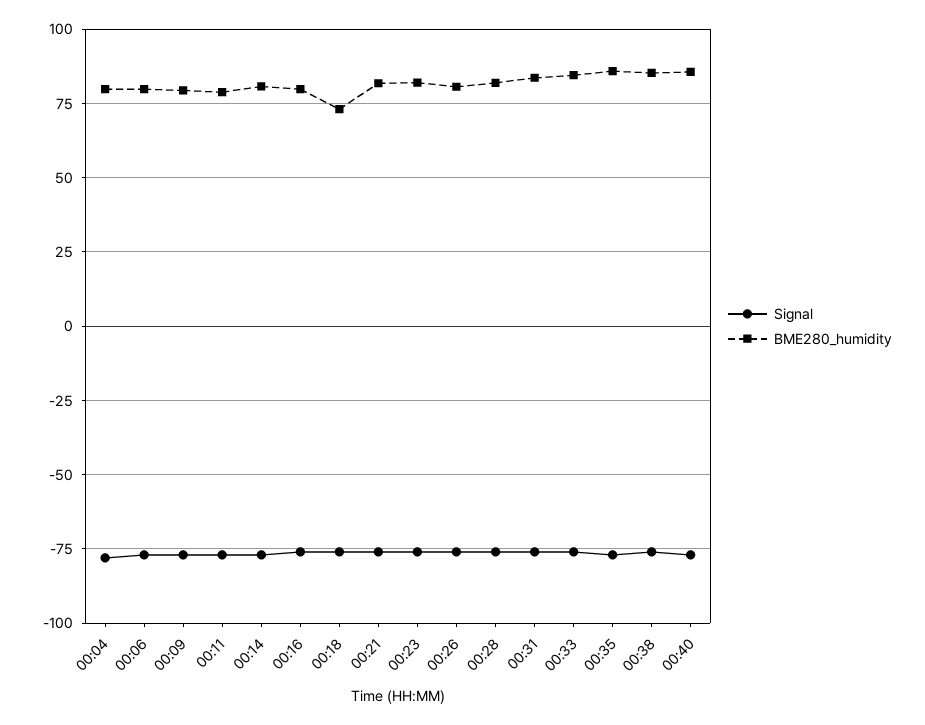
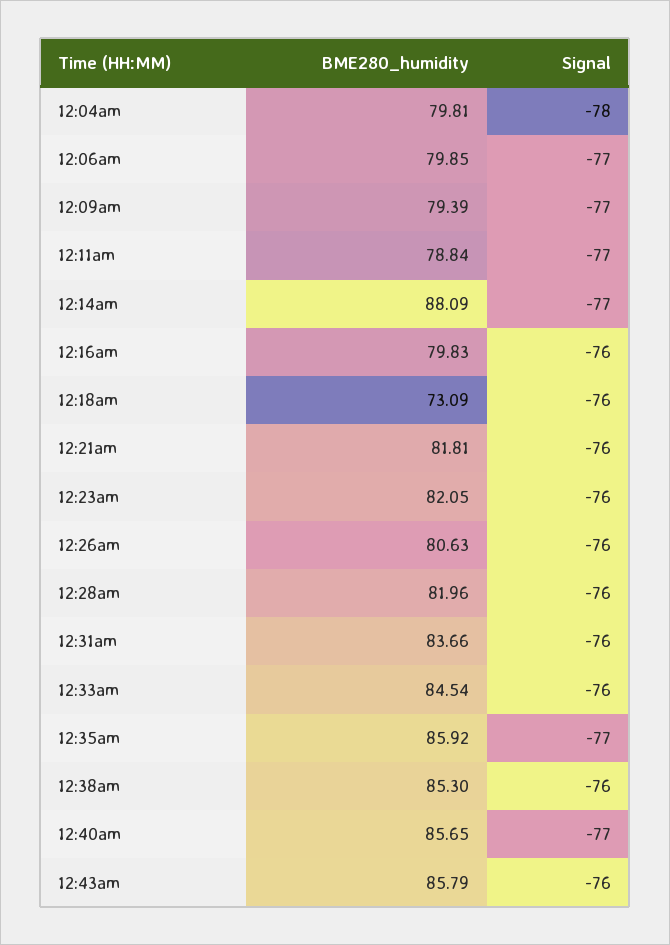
BME280_humidity, 00:14: 80 -> 88.09
BME280_humidity, 12:43am: none -> 85.79
Signal, 12:43am: none -> -76

